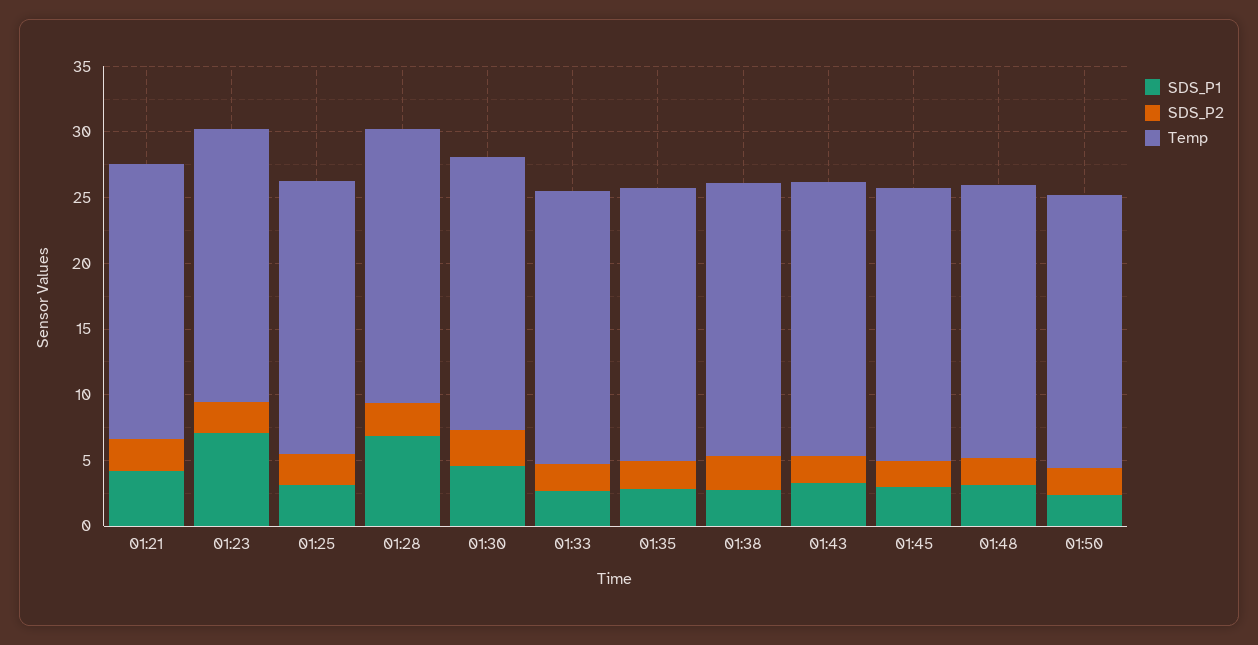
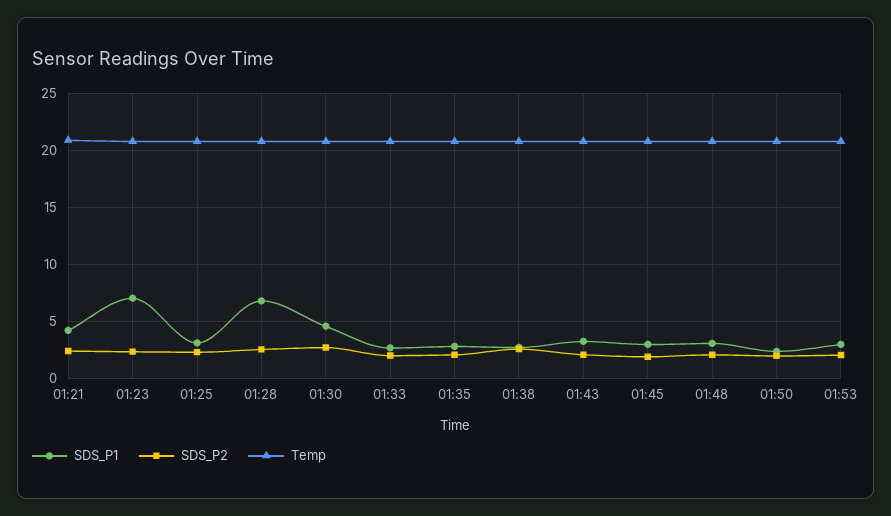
SDS_P1, 01:53: none -> 3
SDS_P2, 01:53: none -> 2
Temp, 01:53: none -> 21

